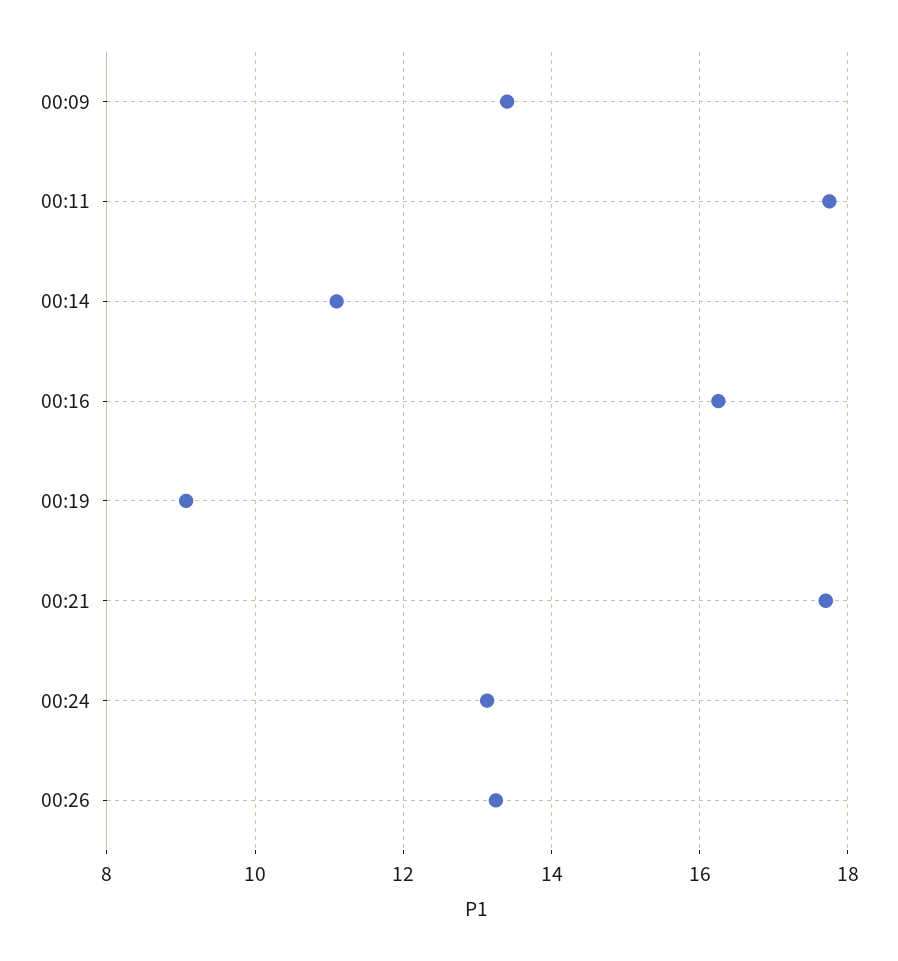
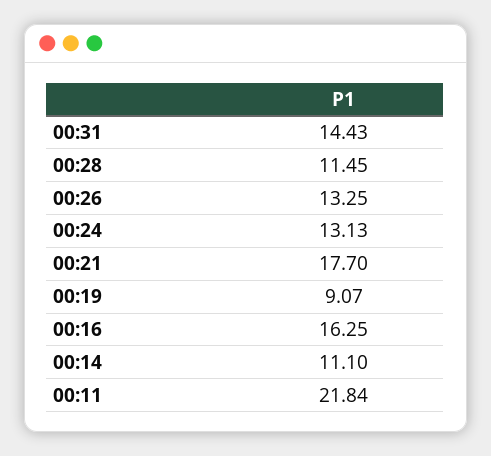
00:09: 13.4 -> none
00:11: 17.8 -> 21.84
00:31: none -> 14.43
00:28: none -> 11.45

